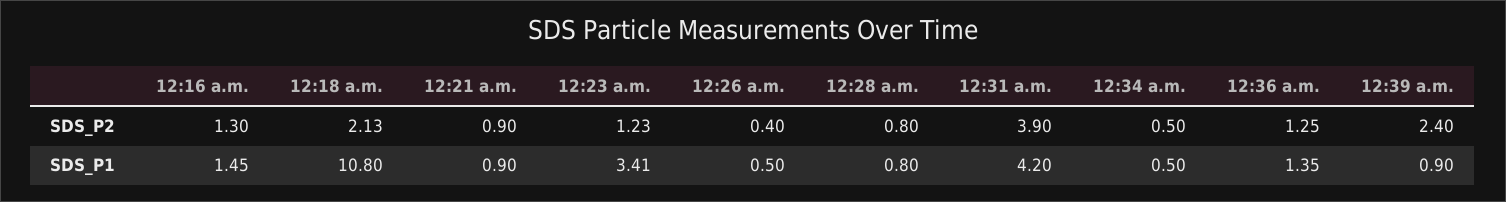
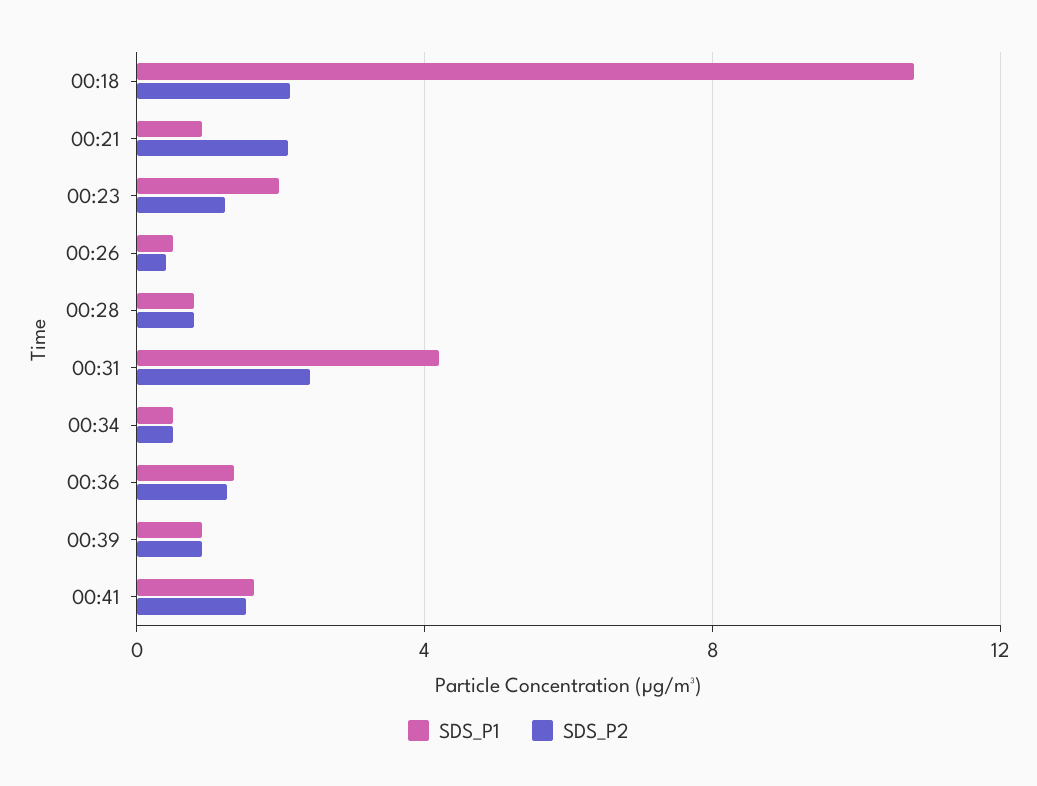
SDS_P2, 12:16 a.m.: 1.3 -> none
SDS_P2, 12:21 a.m.: 0.9 -> 2
SDS_P2, 12:31 a.m.: 3.9 -> 2.5
SDS_P2, 12:39 a.m.: 2.4 -> 1
SDS_P1, 12:16 a.m.: 1.45 -> none
SDS_P1, 12:23 a.m.: 3.41 -> 2
SDS_P1, 00:41: none -> 1.5
SDS_P2, 00:41: none -> 1.5

